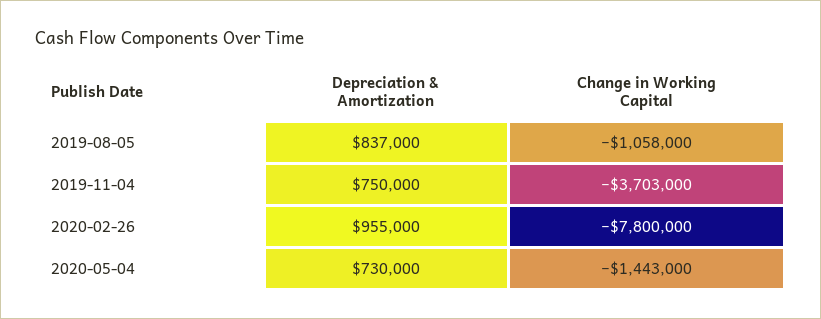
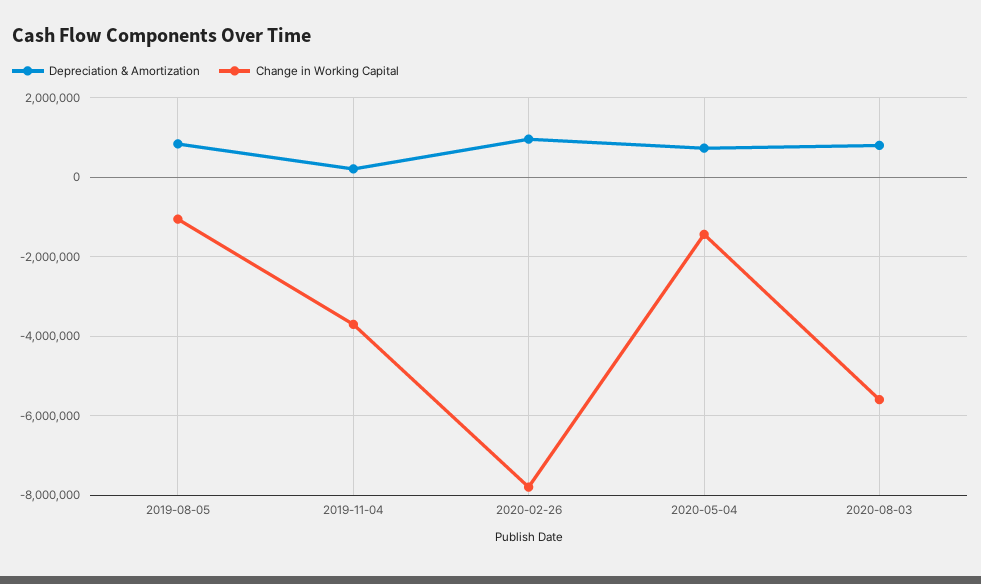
Depreciation & Amortization, 2019-11-04: 750000 -> 200000
Depreciation & Amortization, 2020-08-03: none -> 800000
Change in Working Capital, 2020-08-03: none -> -5600000

